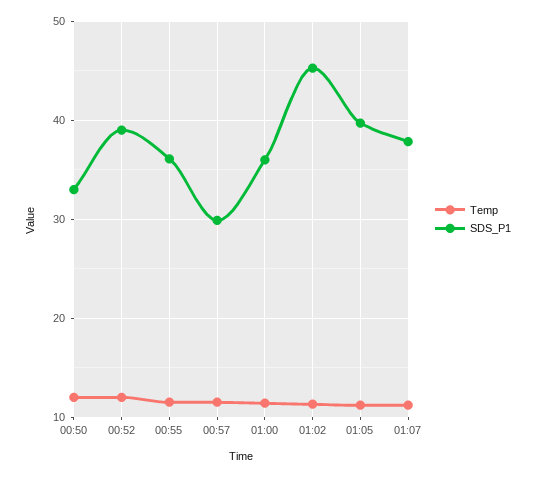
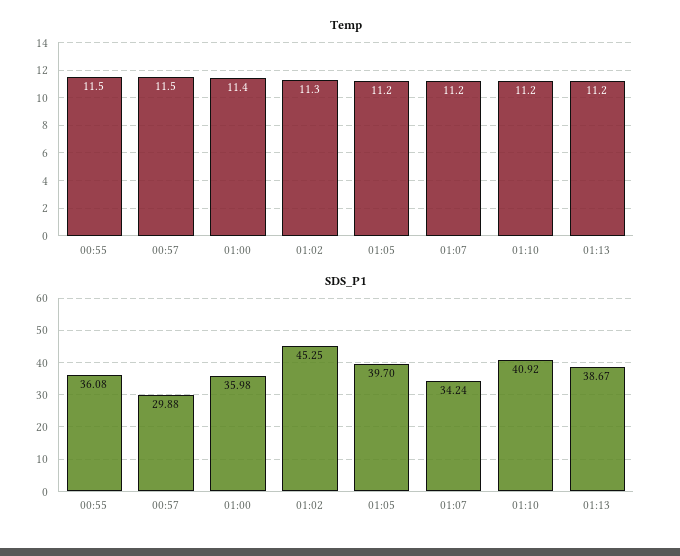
Temp, 00:50: 12 -> none
SDS_P1, 00:50: 33 -> none
Temp, 00:52: 12 -> none
SDS_P1, 00:52: 39 -> none
SDS_P1, 01:07: 38 -> 34.24
Temp, 01:10: none -> 11.2
Temp, 01:13: none -> 11.2
SDS_P1, 01:10: none -> 40.92
SDS_P1, 01:13: none -> 38.67

